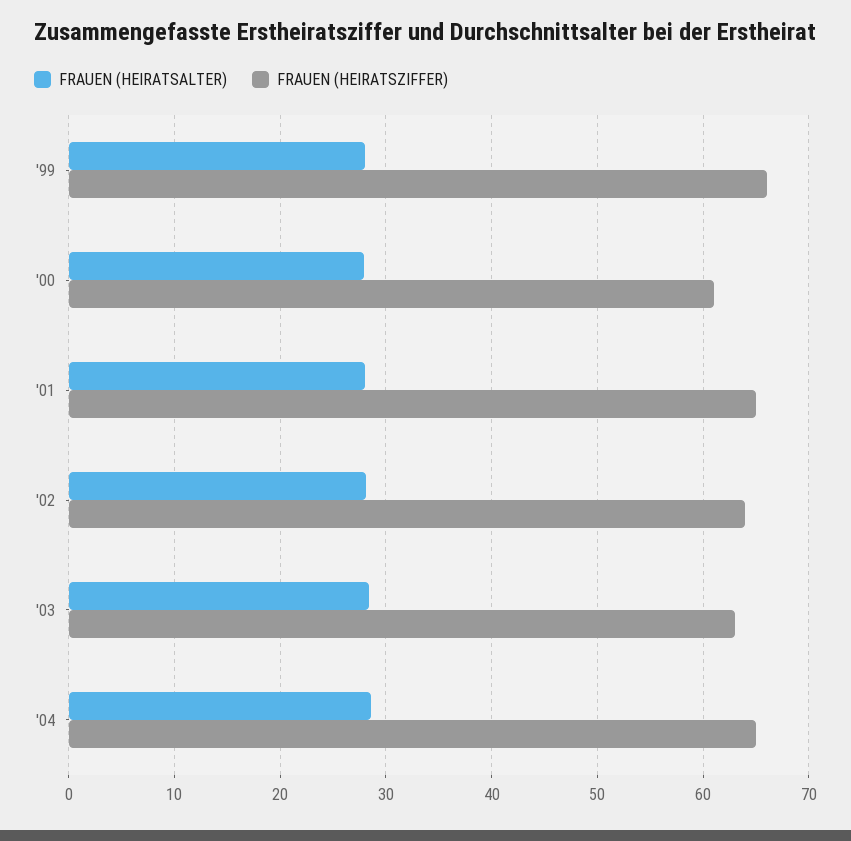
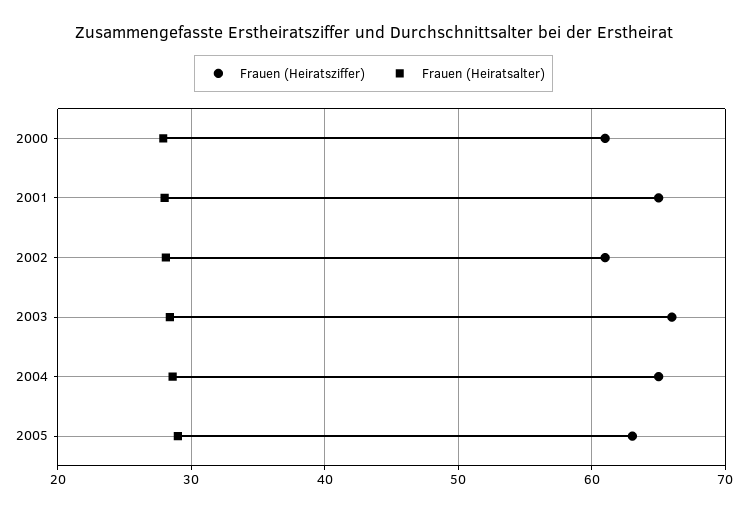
FRAUEN (HEIRATSALTER), '99: 28 -> none
FRAUEN (HEIRATSZIFFER), '99: 66 -> none
FRAUEN (HEIRATSZIFFER), '02: 64 -> 61
FRAUEN (HEIRATSZIFFER), '03: 63 -> 66
FRAUEN (HEIRATSZIFFER), 2005: none -> 63
FRAUEN (HEIRATSALTER), 2005: none -> 29

